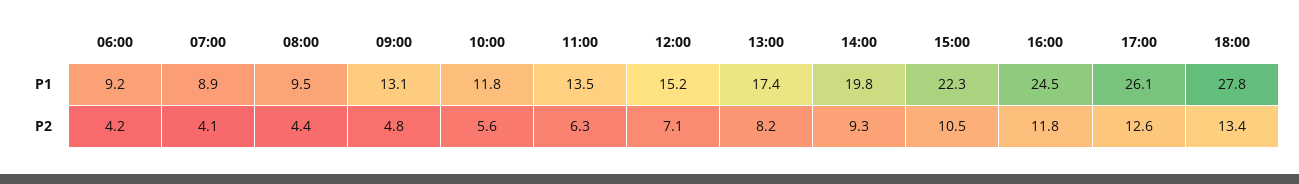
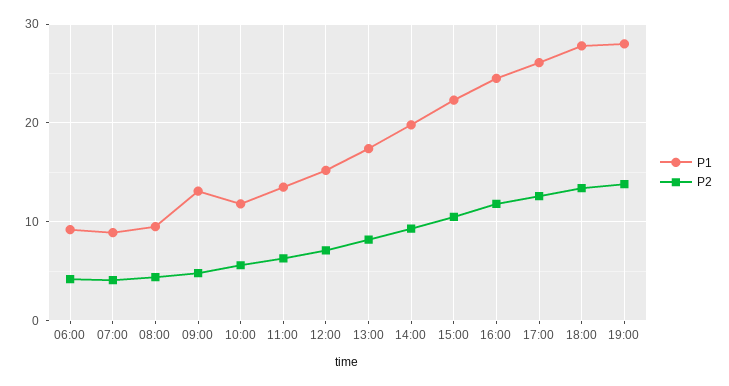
P1, 19:00: none -> 28
P2, 19:00: none -> 14

